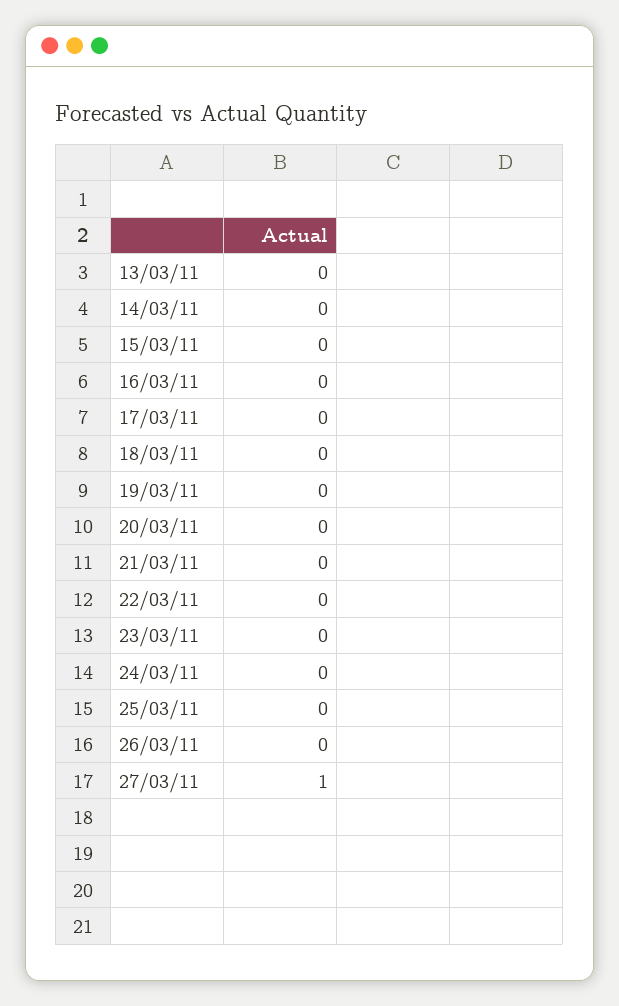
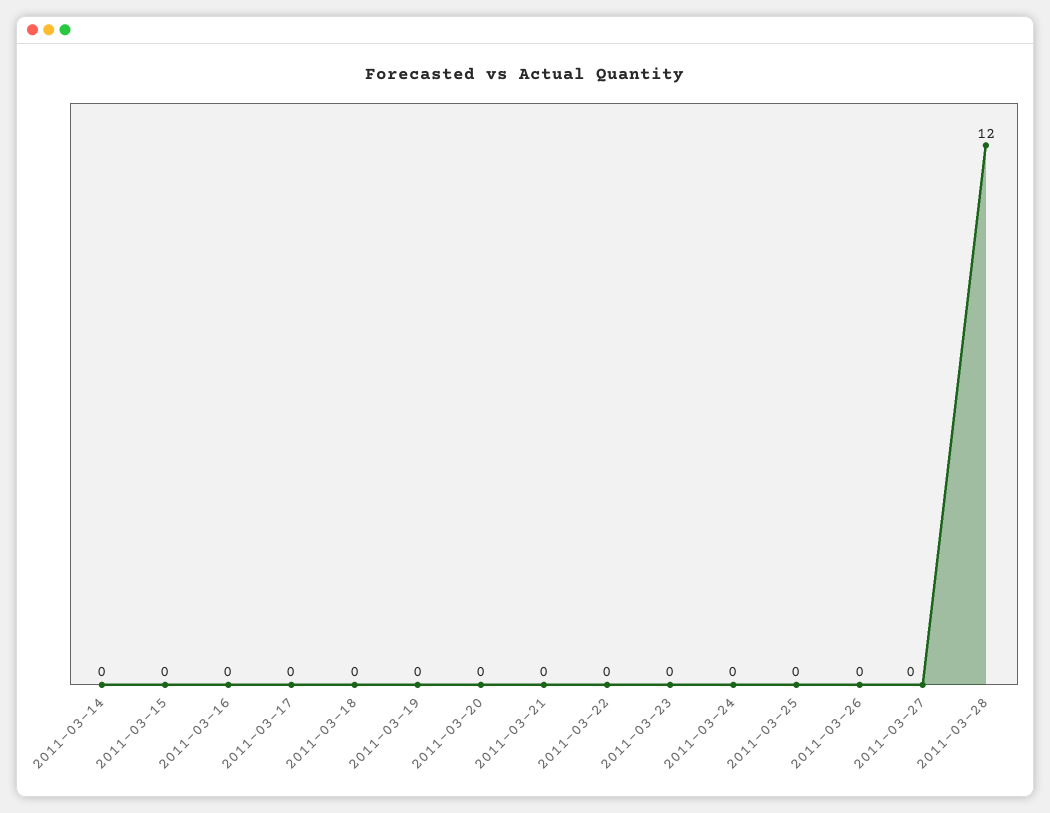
13/03/11: 0 -> none
27/03/11: 1 -> 0
2011-03-28: none -> 12

